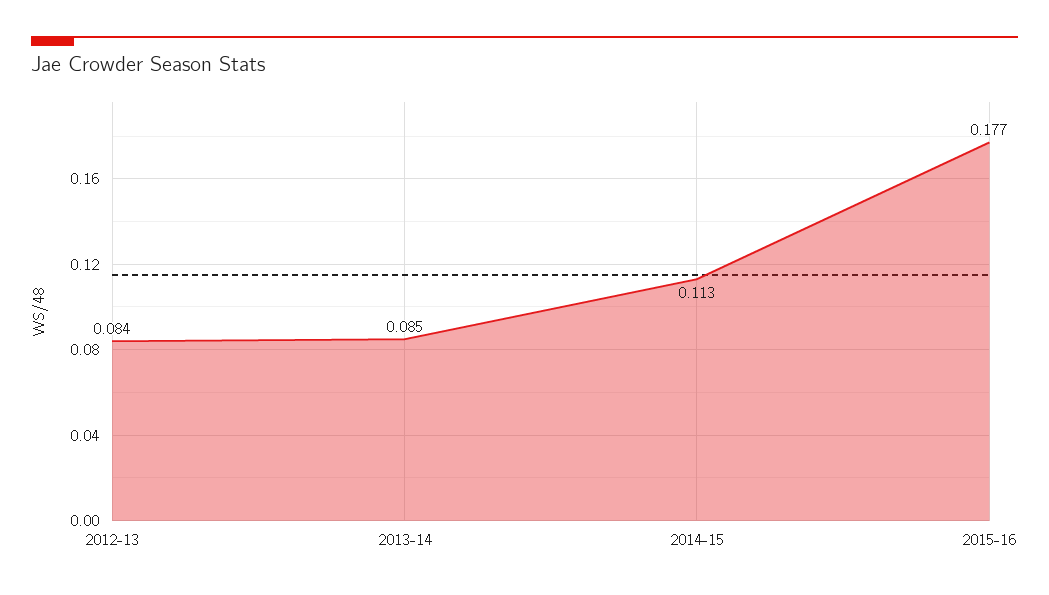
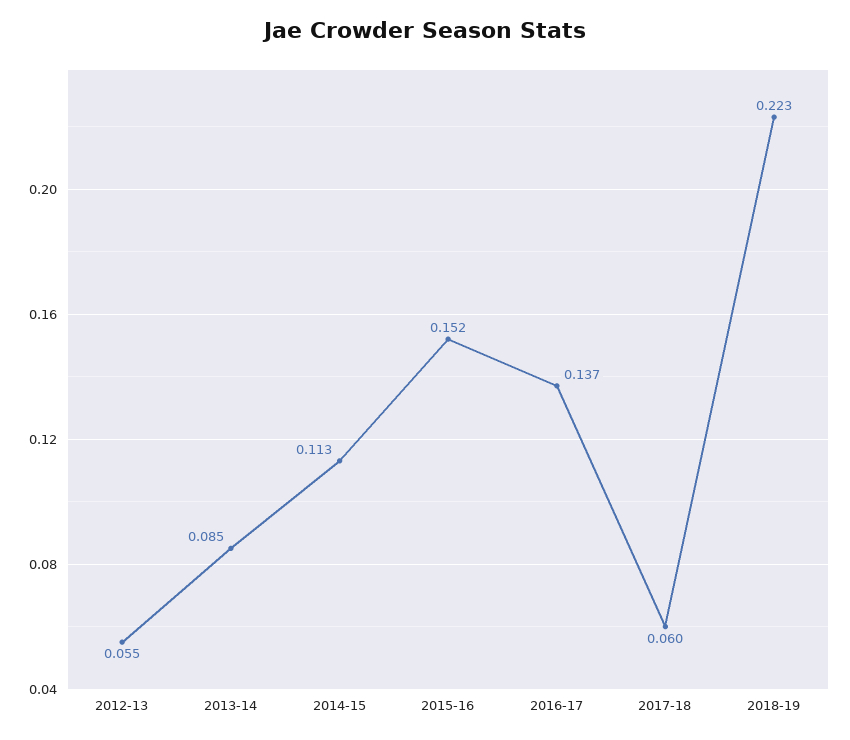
2012-13: 0.084 -> 0.055
2015-16: 0.177 -> 0.152
2016-17: none -> 0.137
2017-18: none -> 0.06
2018-19: none -> 0.223

